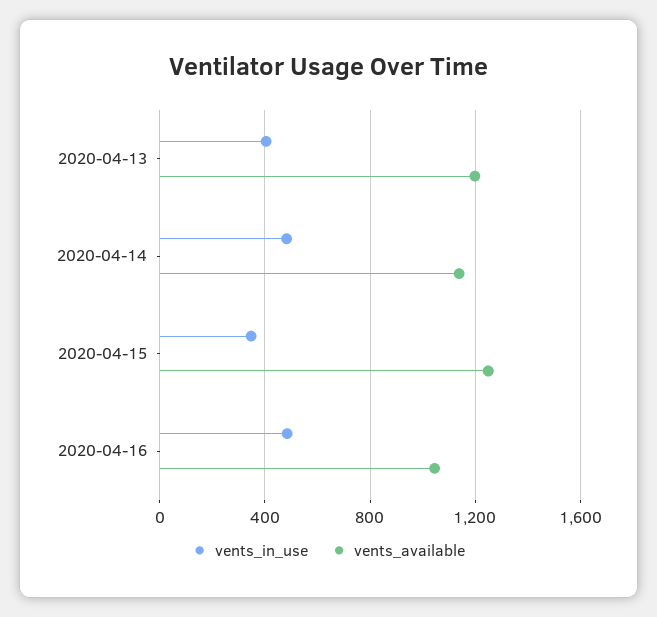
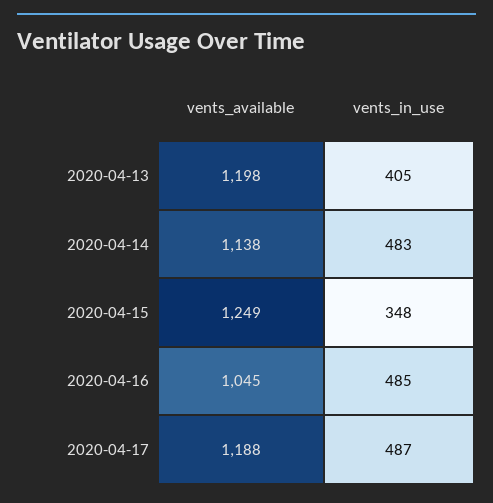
vents_available, 2020-04-17: none -> 1188
vents_in_use, 2020-04-17: none -> 487

